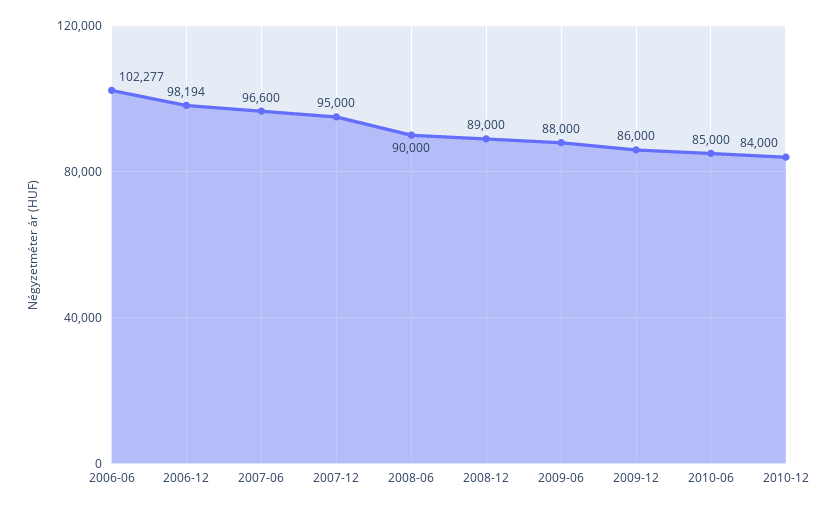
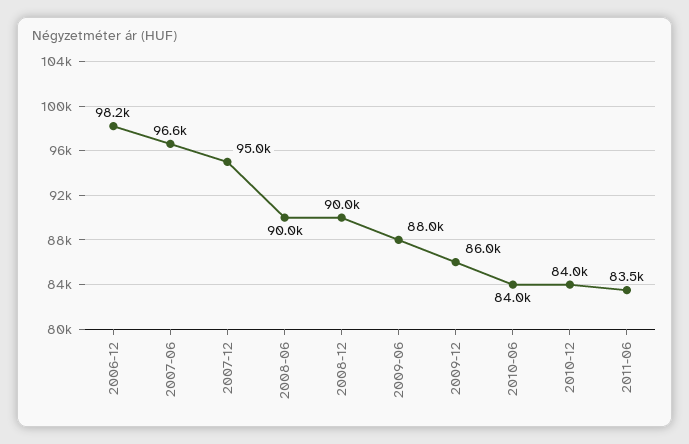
2006-06: 102277 -> none
2008-12: 89000 -> 90000
2010-06: 85000 -> 84000
2011-06: none -> 83500

